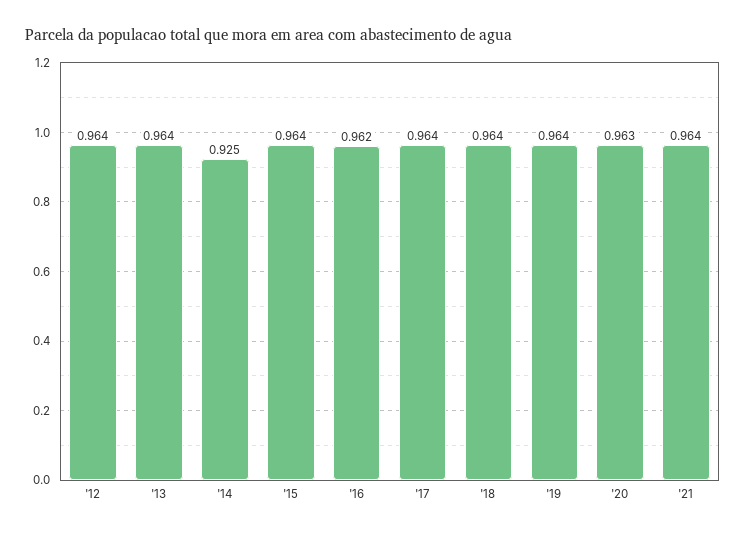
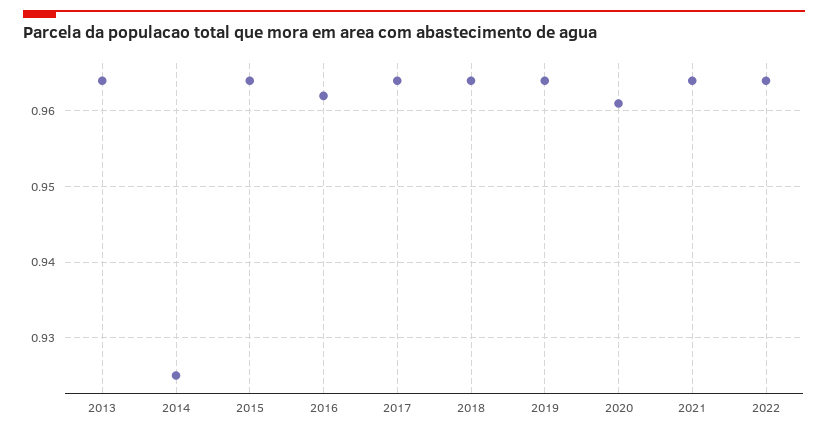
'12: 0.964 -> none
'20: 0.963 -> 0.961
2022: none -> 0.964

